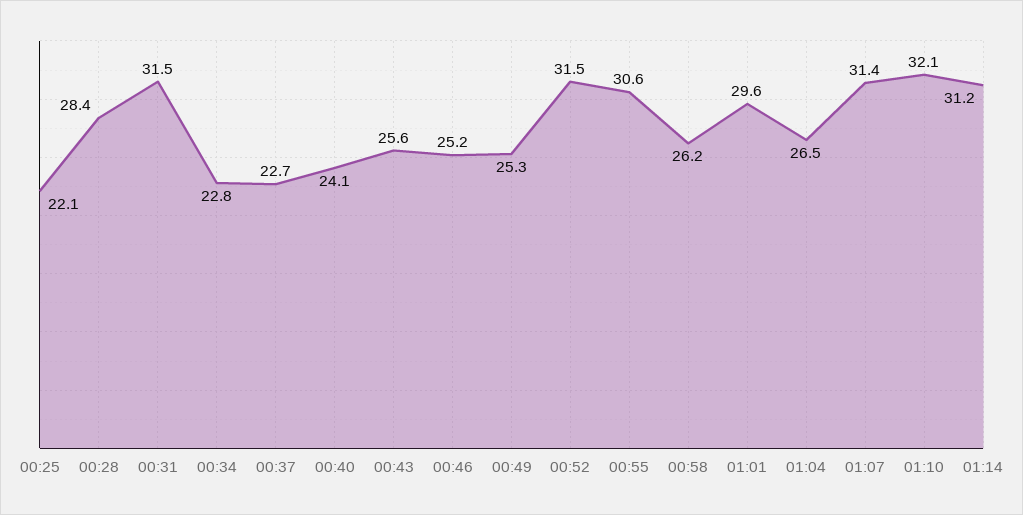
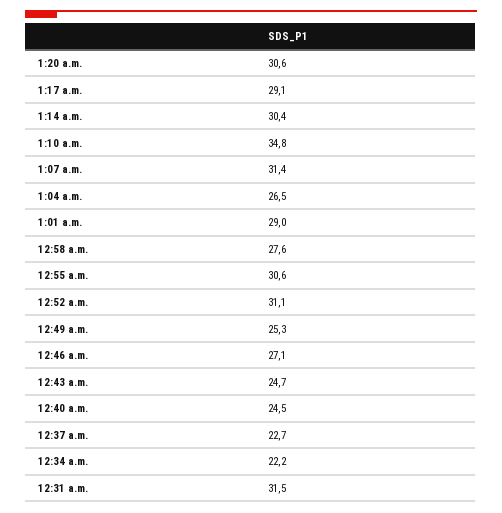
00:25: 22.1 -> none
00:28: 28.4 -> none
00:34: 22.8 -> 22.2
00:40: 24.1 -> 24.5
00:43: 25.6 -> 24.7
00:46: 25.2 -> 27.1
00:52: 31.5 -> 31.1
00:58: 26.2 -> 27.6
01:01: 29.6 -> 29
01:10: 32.1 -> 34.8
01:14: 31.2 -> 30.4
1:20 a.m.: none -> 30.6
1:17 a.m.: none -> 29.1

